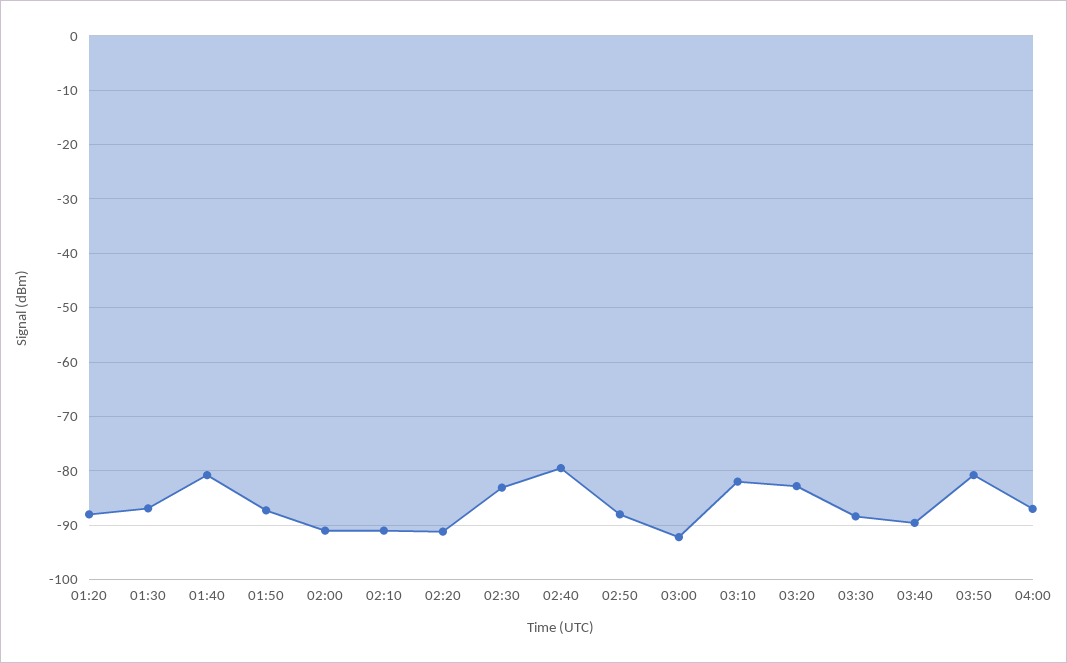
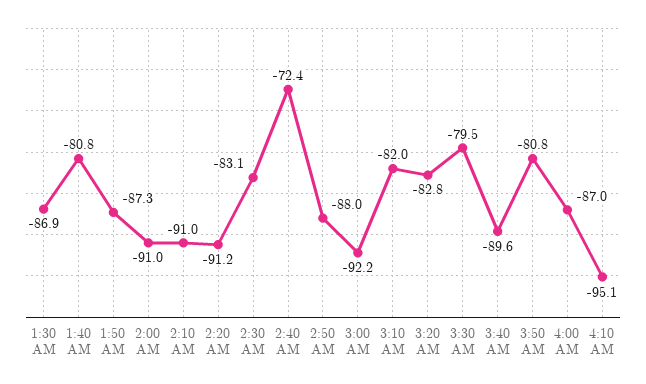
01:20: -88 -> none
02:40: -80 -> -72.4
03:30: -88 -> -79.5
4:10 AM: none -> -95.1

